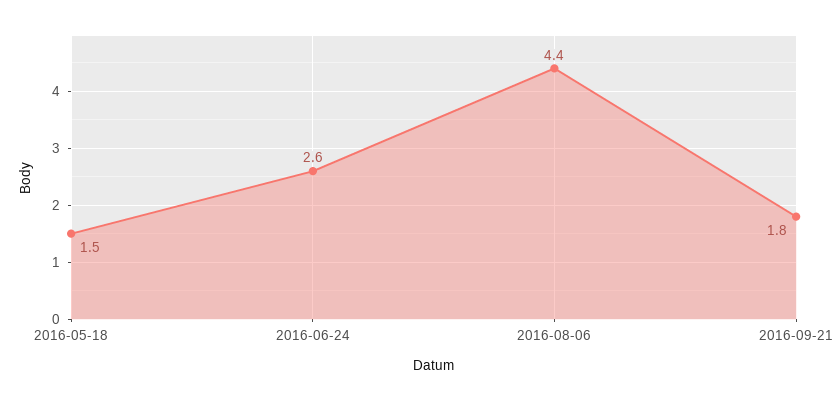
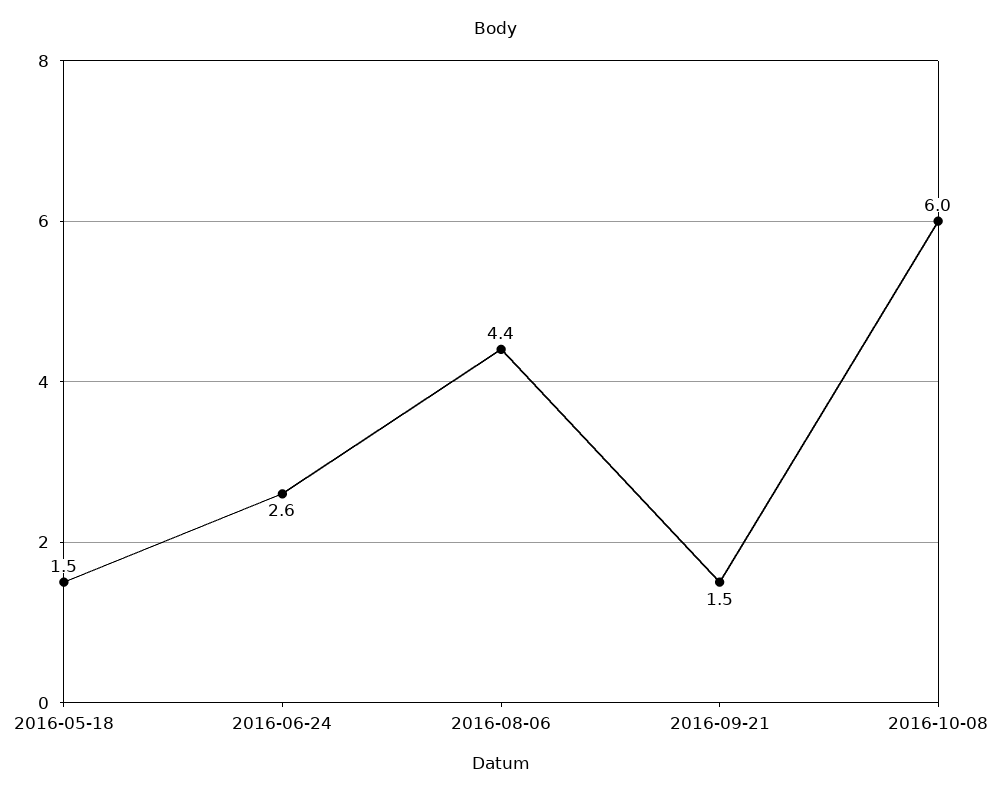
2016-09-21: 1.8 -> 1.5
2016-10-08: none -> 6

